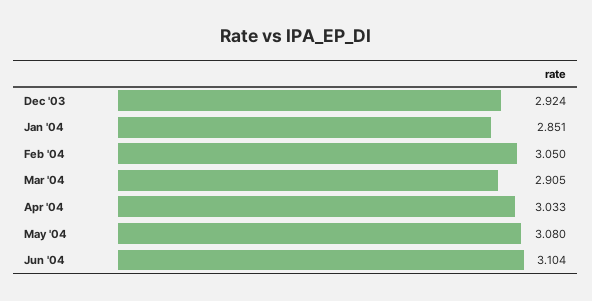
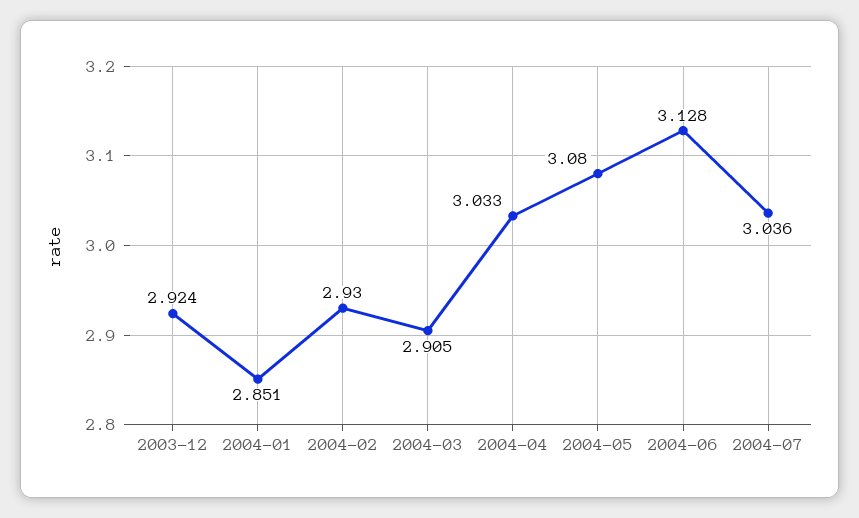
Feb '04: 3.05 -> 2.93
Jun '04: 3.104 -> 3.128
2004-07: none -> 3.036

